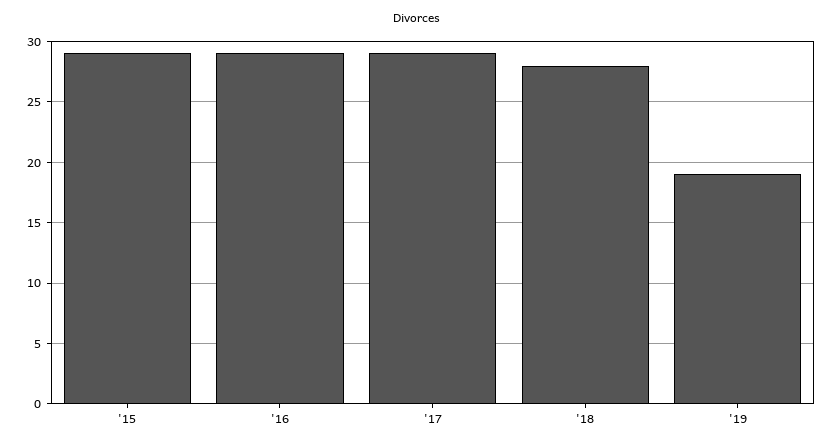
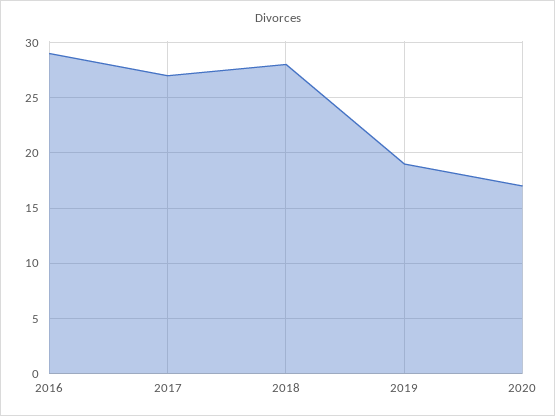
'15: 29 -> none
'17: 29 -> 27
2020: none -> 17

